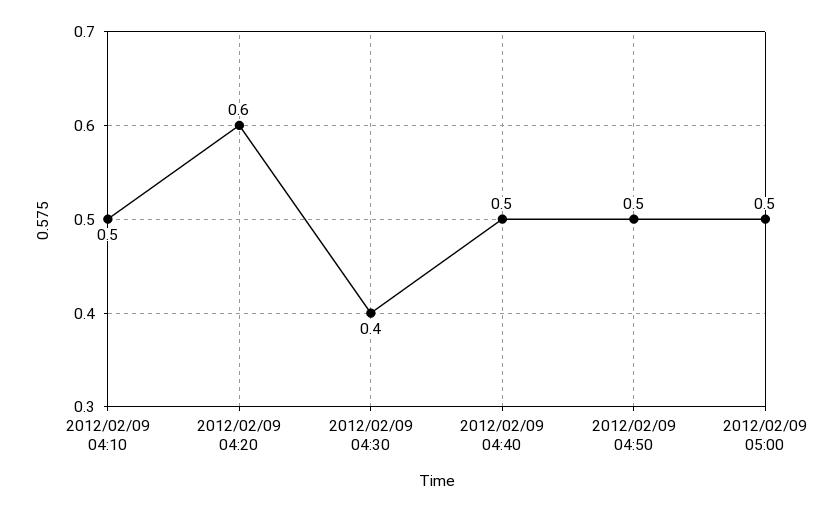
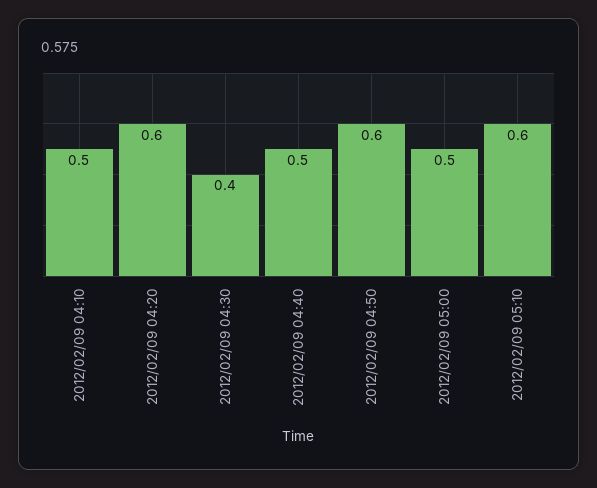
2012/02/09 04:50: 0.5 -> 0.6
2012/02/09 05:10: none -> 0.6

